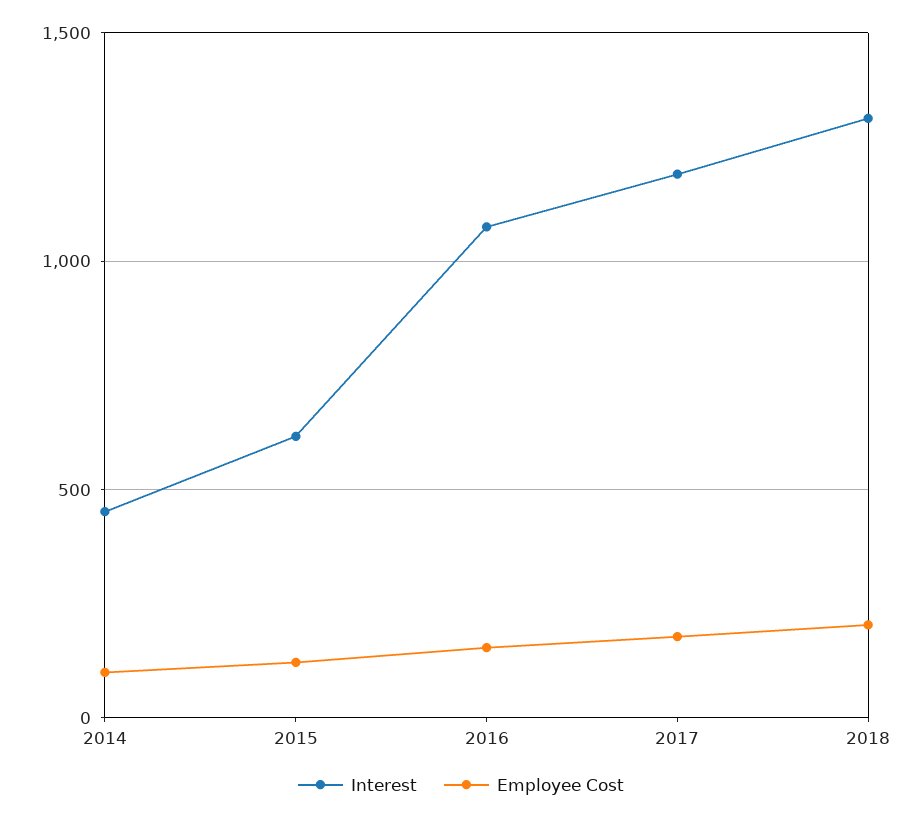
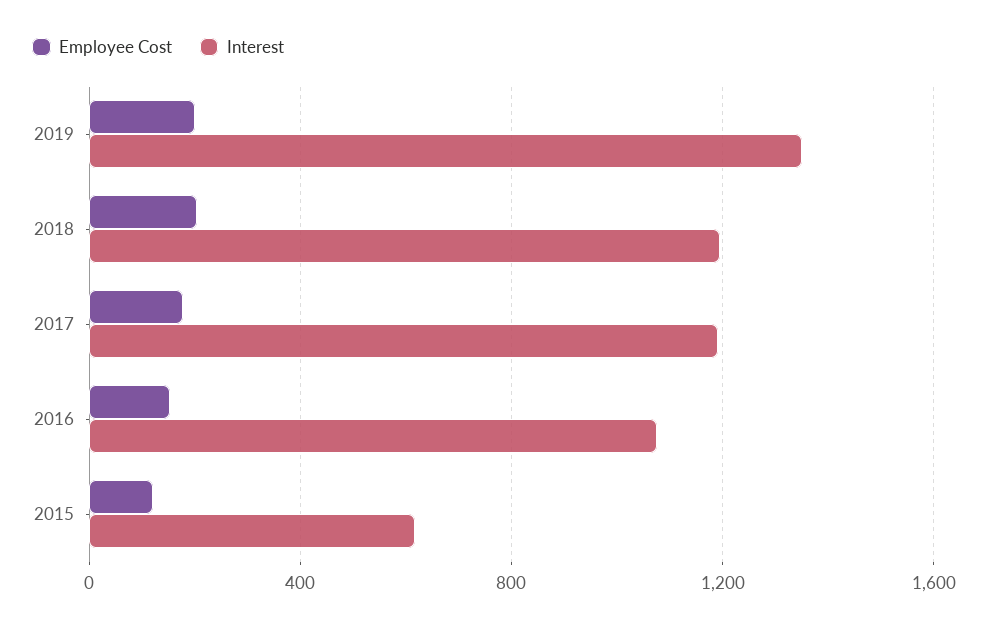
Interest, 2014: 450 -> none
Employee Cost, 2014: 100 -> none
Interest, 2018: 1300 -> 1200
Employee Cost, 2019: none -> 200
Interest, 2019: none -> 1350

